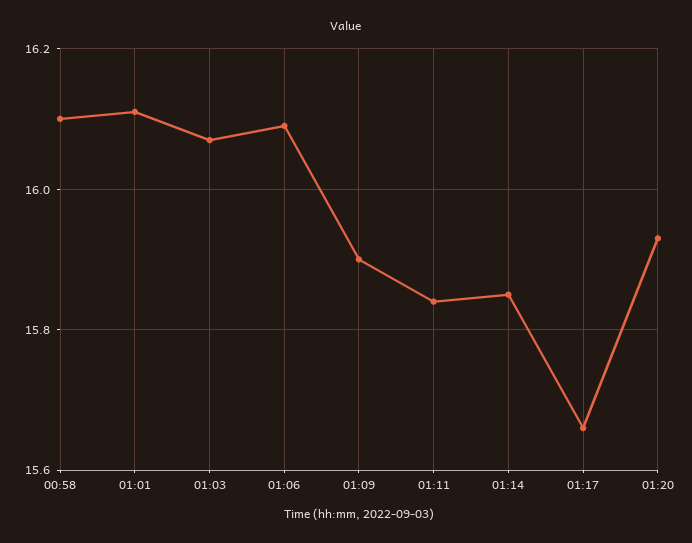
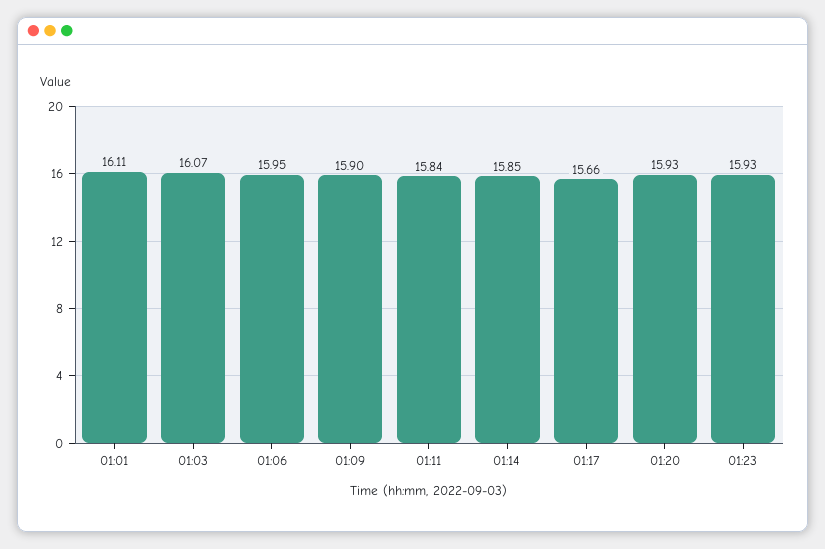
00:58: 16.1 -> none
01:06: 16.1 -> 15.95
01:23: none -> 15.93

